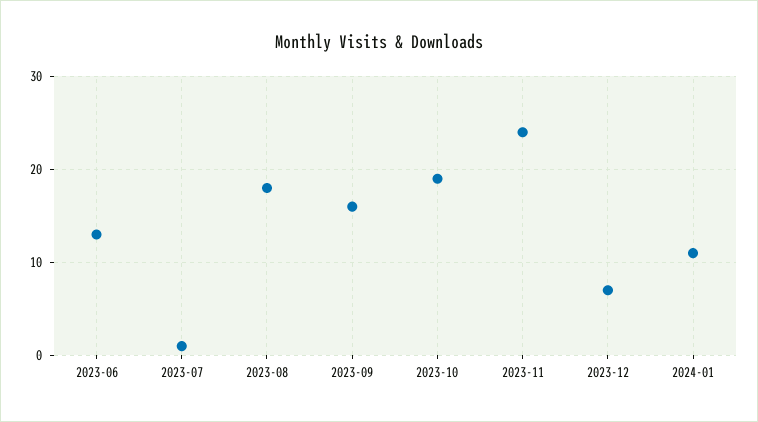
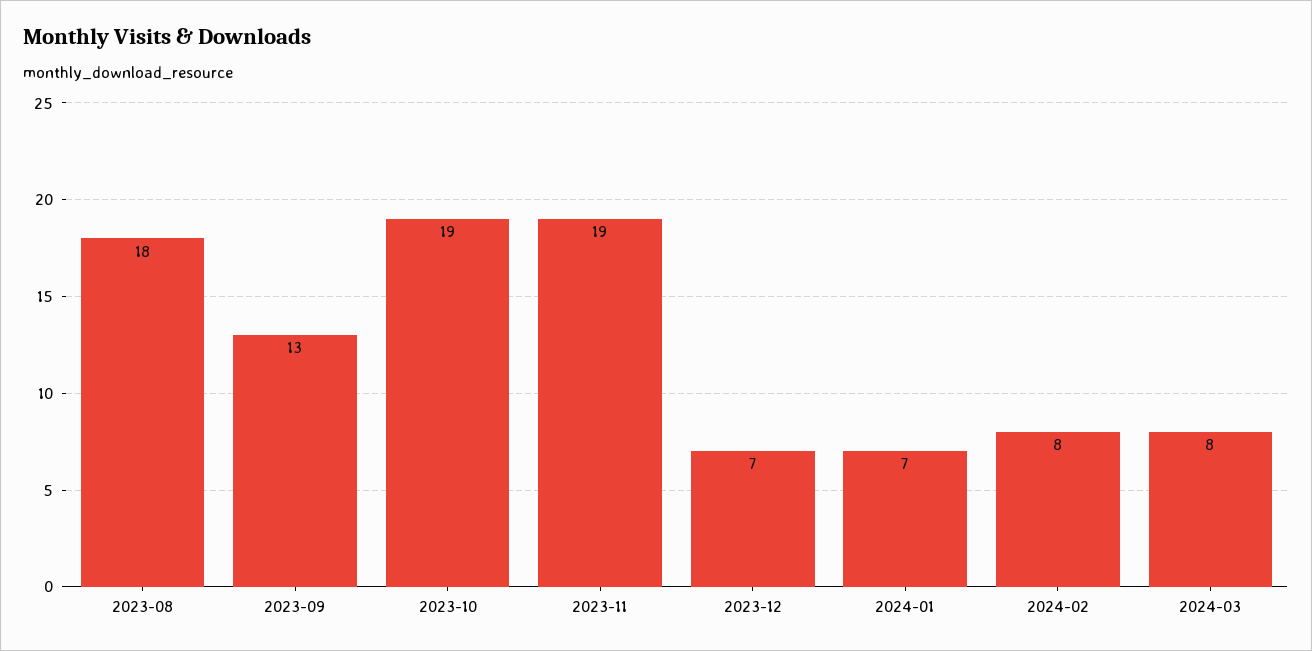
2023-06: 13 -> none
2023-07: 1 -> none
2023-09: 16 -> 13
2023-11: 24 -> 19
2024-01: 11 -> 7
2024-02: none -> 8
2024-03: none -> 8

